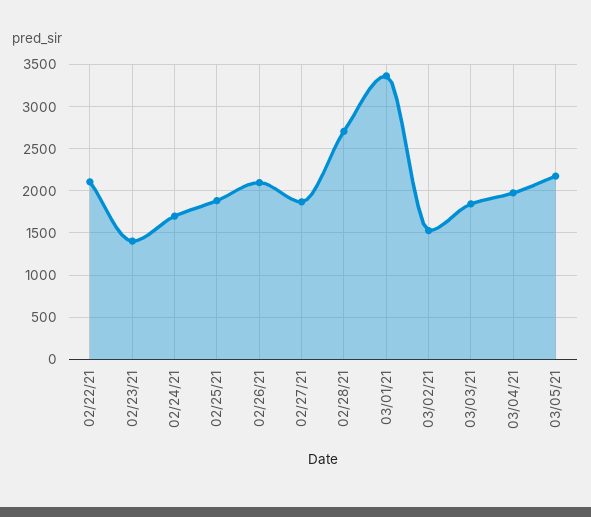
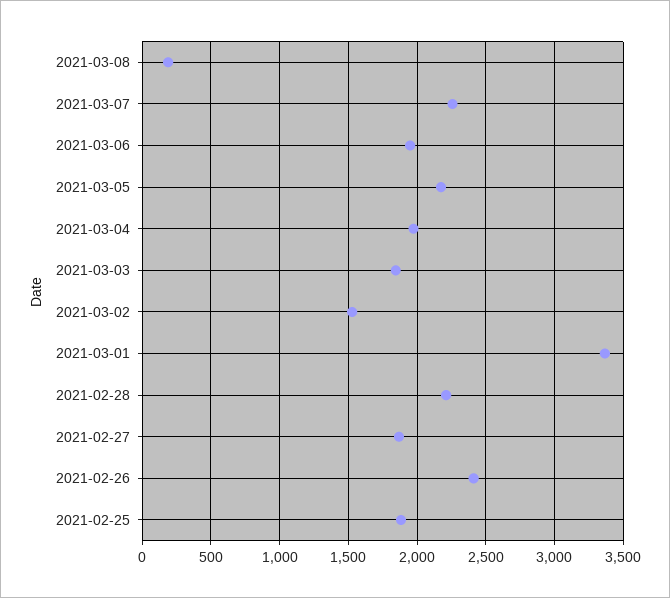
02/22/21: 2100 -> none
02/23/21: 1400 -> none
02/24/21: 1700 -> none
02/26/21: 2100 -> 2400
02/28/21: 2700 -> 2200
2021-03-08: none -> 200
2021-03-07: none -> 2250
2021-03-06: none -> 1950

